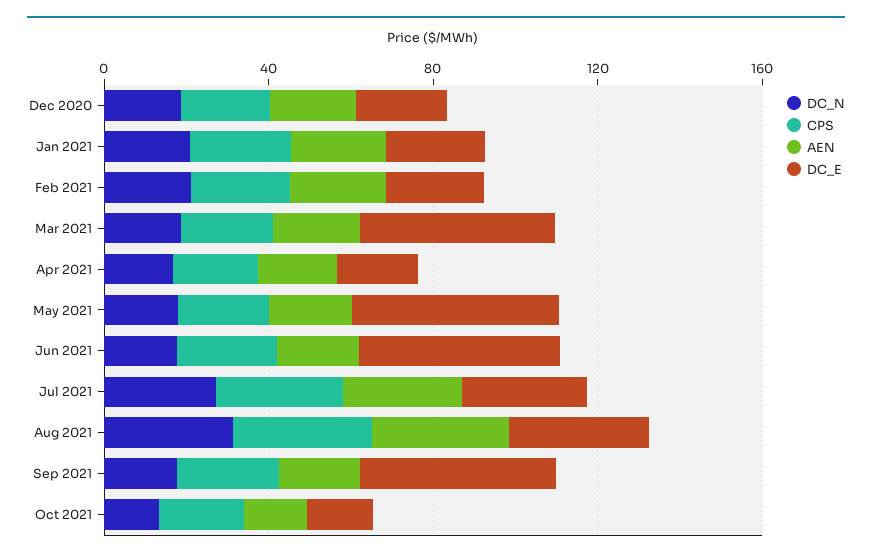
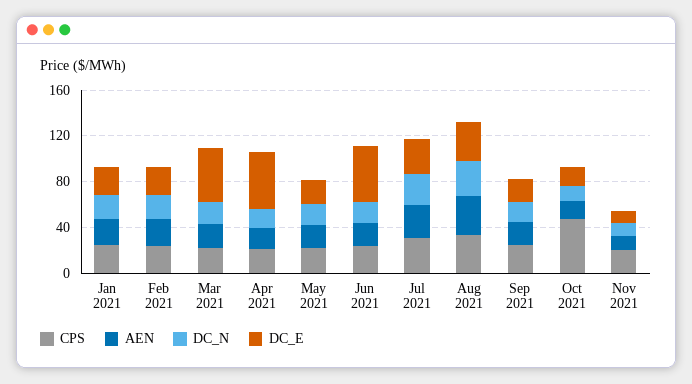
DC_N, Dec 2020: 20 -> none
CPS, Dec 2020: 20 -> none
AEN, Dec 2020: 20 -> none
DC_E, Dec 2020: 20 -> none
DC_E, Apr 2021: 20 -> 50
DC_E, May 2021: 50 -> 20
DC_E, Sep 2021: 50 -> 20
CPS, Oct 2021: 20 -> 50
CPS, Nov 2021: none -> 20
AEN, Nov 2021: none -> 10
DC_N, Nov 2021: none -> 10
DC_E, Nov 2021: none -> 10

